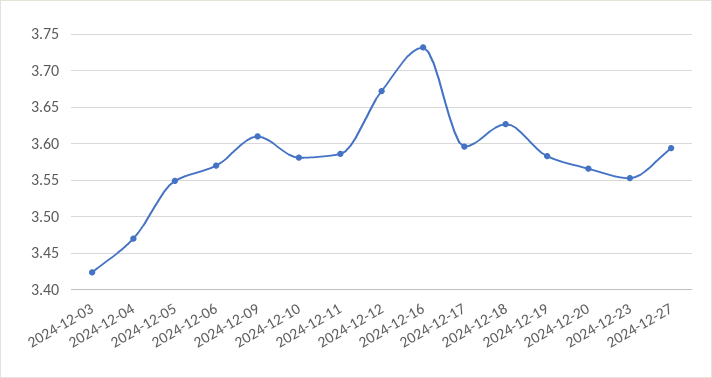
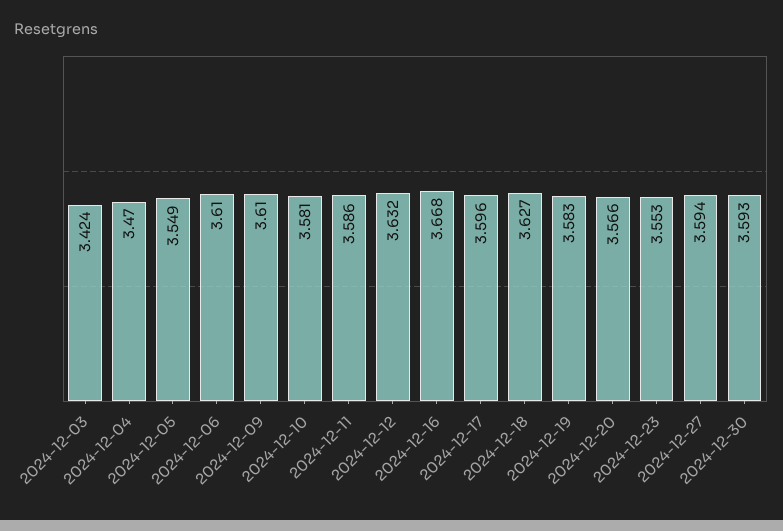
2024-12-06: 3.57 -> 3.61
2024-12-12: 3.67 -> 3.632
2024-12-16: 3.73 -> 3.668
2024-12-30: none -> 3.593

